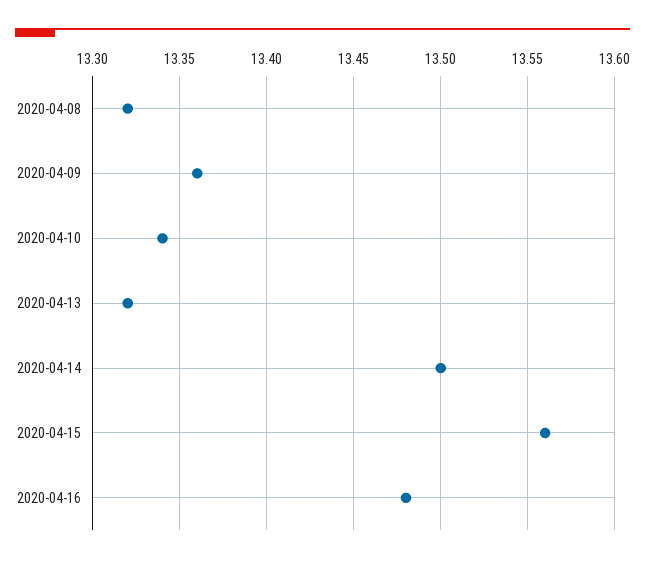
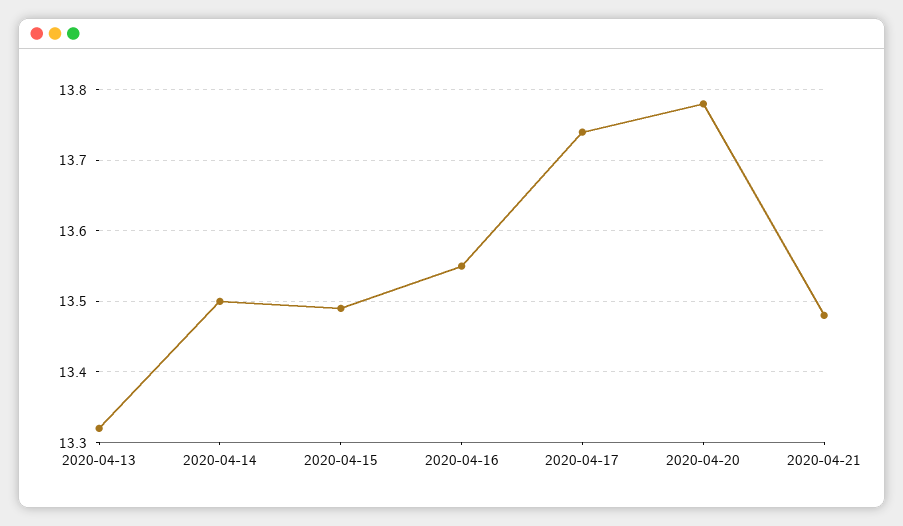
2020-04-08: 13.32 -> none
2020-04-09: 13.36 -> none
2020-04-10: 13.34 -> none
2020-04-15: 13.56 -> 13.49
2020-04-16: 13.48 -> 13.55
2020-04-17: none -> 13.74
2020-04-20: none -> 13.78
2020-04-21: none -> 13.48

